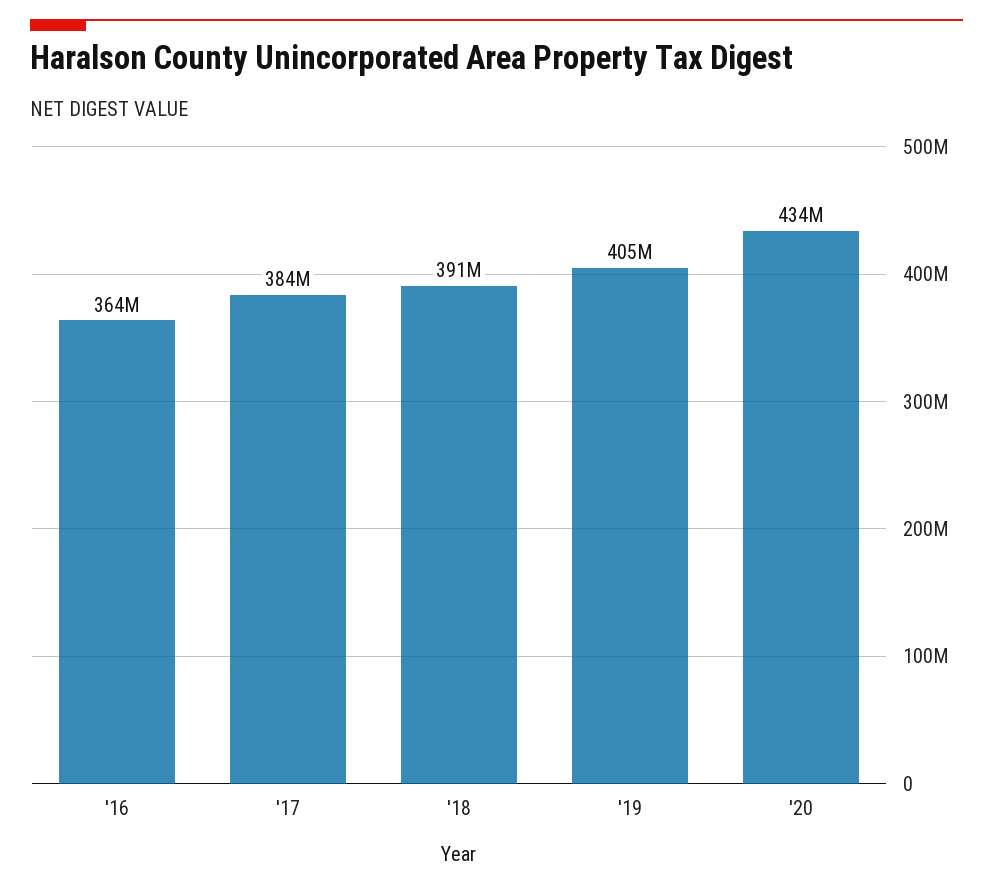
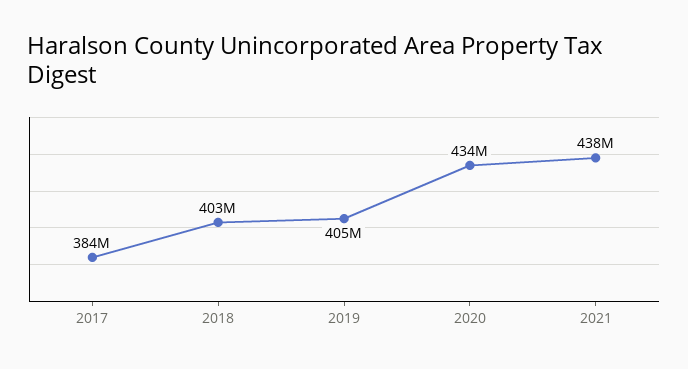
'16: 364000000 -> none
'18: 391000000 -> 403000000
2021: none -> 438000000

